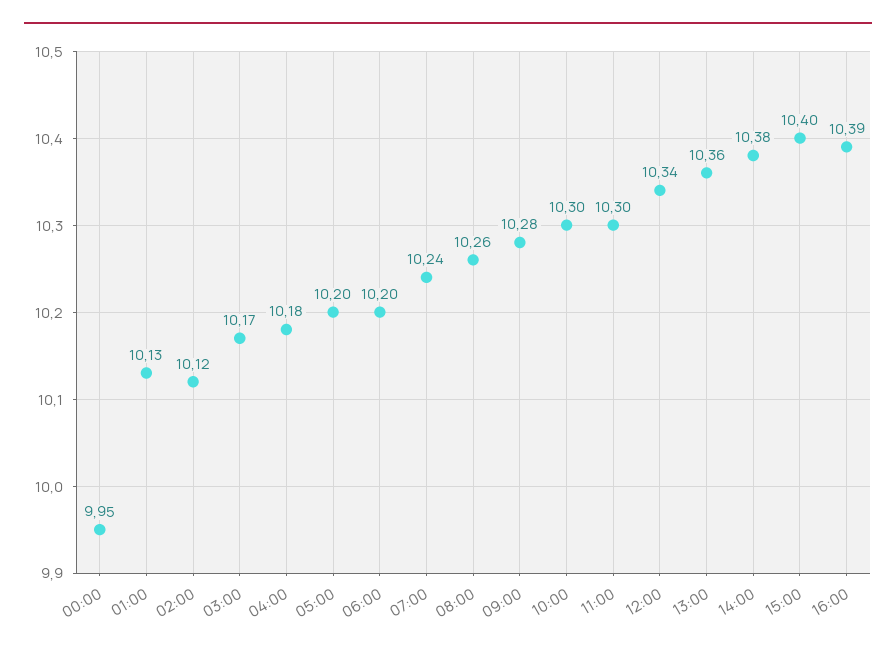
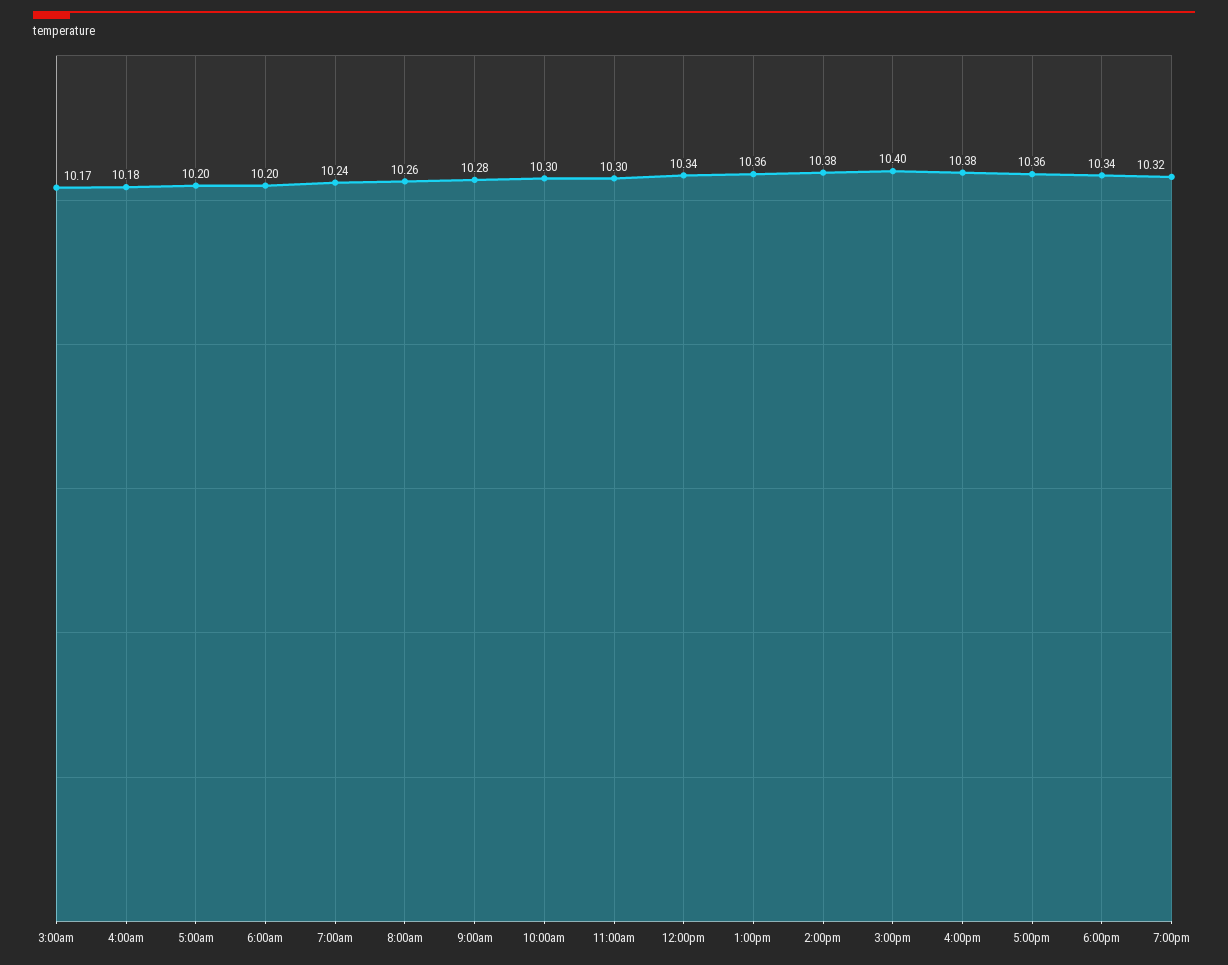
00:00: 9.95 -> none
01:00: 10.13 -> none
02:00: 10.12 -> none
16:00: 10.39 -> 10.38
5:00pm: none -> 10.36
6:00pm: none -> 10.34
7:00pm: none -> 10.32

